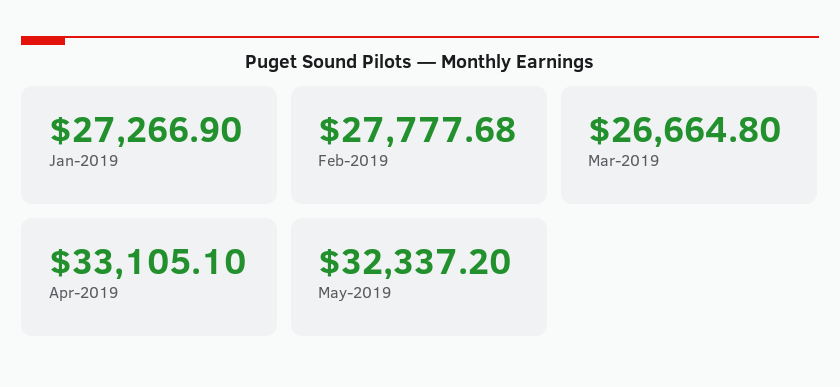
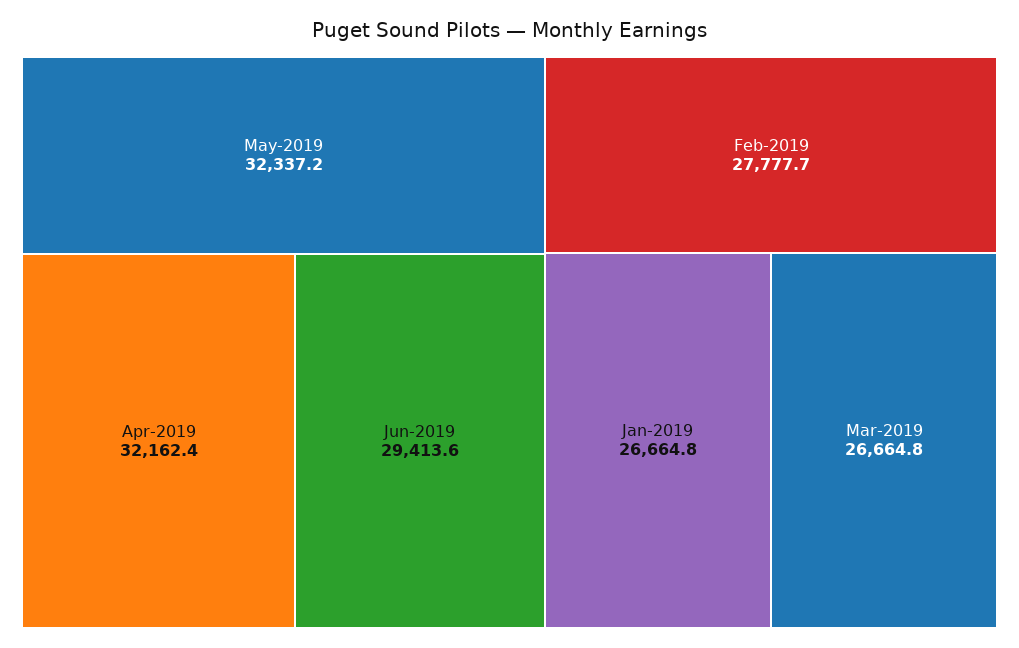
Jan-2019: 27266.9 -> 26664.8
Apr-2019: 33105.1 -> 32162.4
Jun-2019: none -> 29413.6

